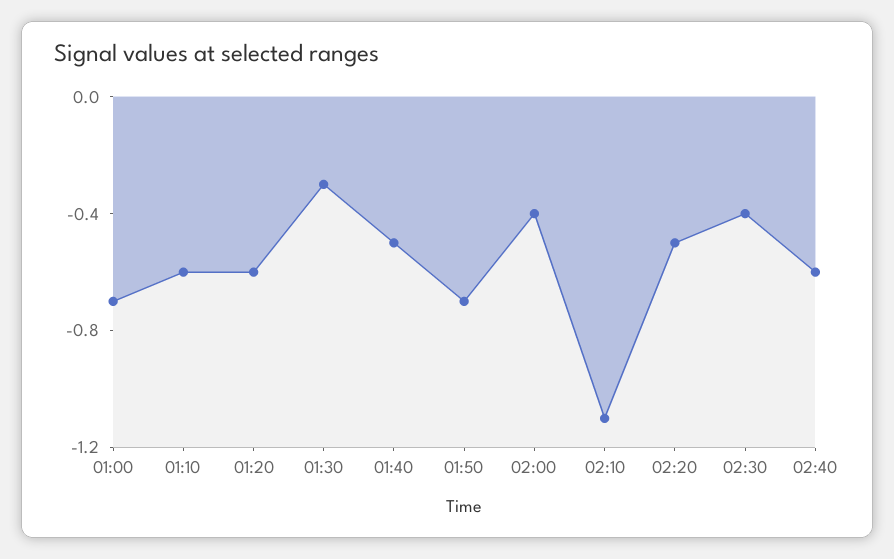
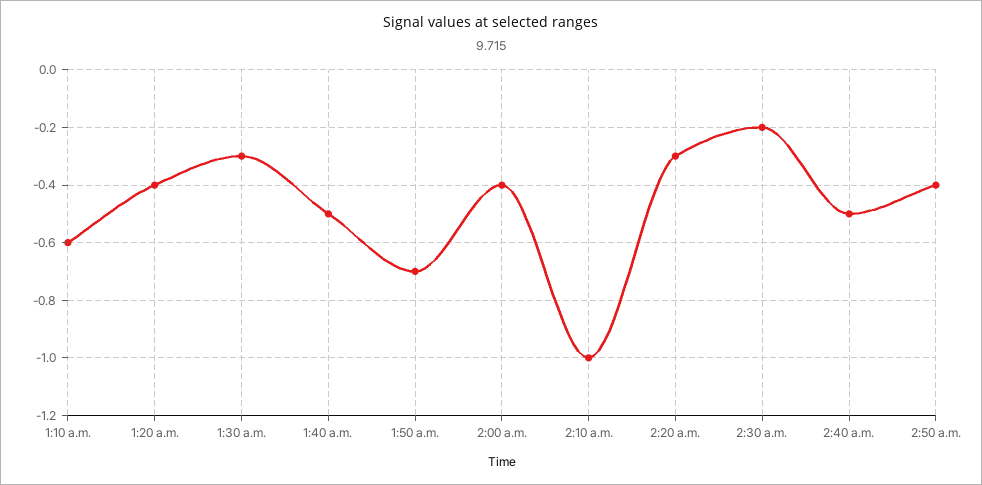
01:00: -0.7 -> none
01:20: -0.6 -> -0.4
02:10: -1.1 -> -1
02:20: -0.5 -> -0.3
02:30: -0.4 -> -0.2
02:40: -0.6 -> -0.5
2:50 a.m.: none -> -0.4

